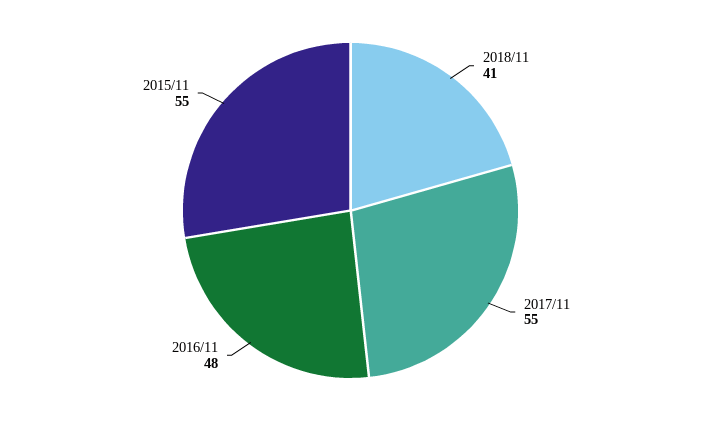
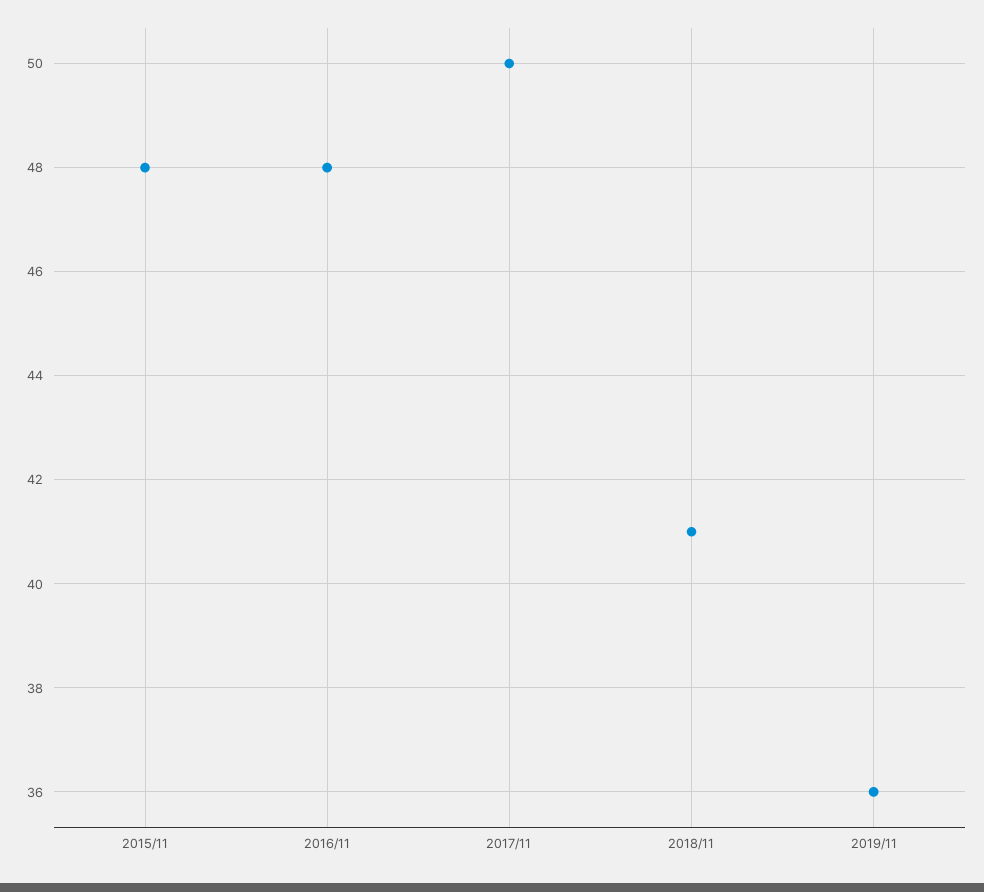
2017/11: 55 -> 50
2015/11: 55 -> 48
2019/11: none -> 36

